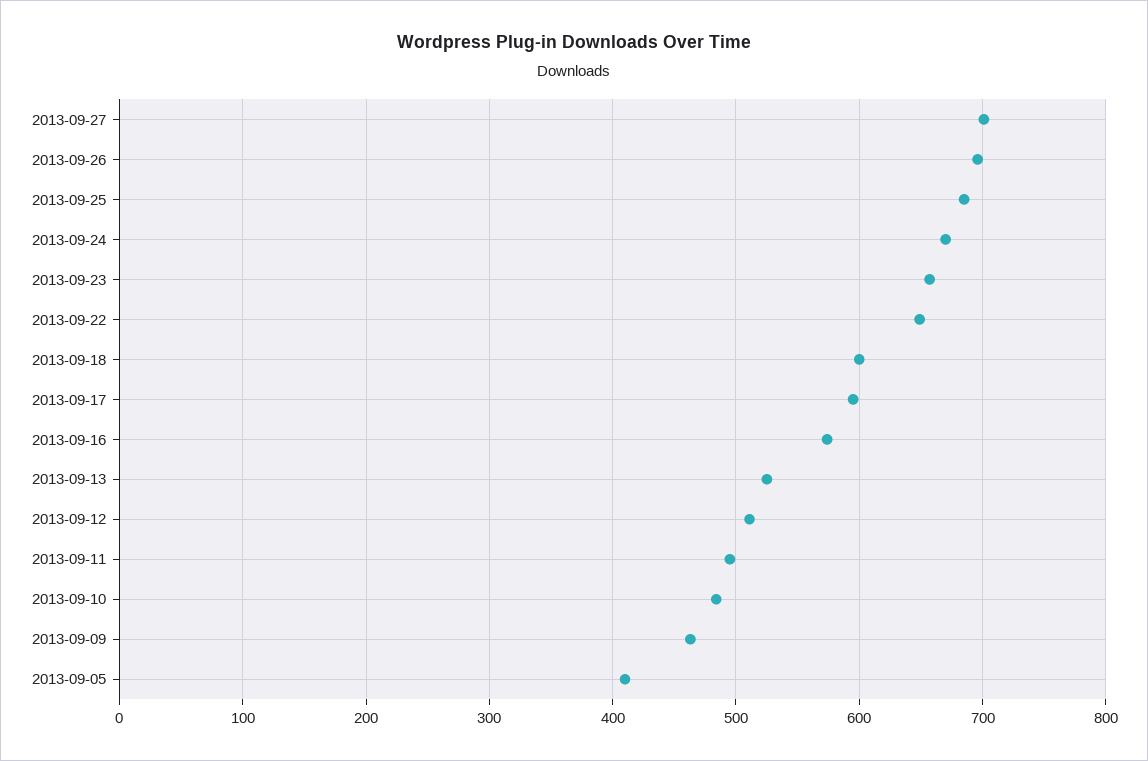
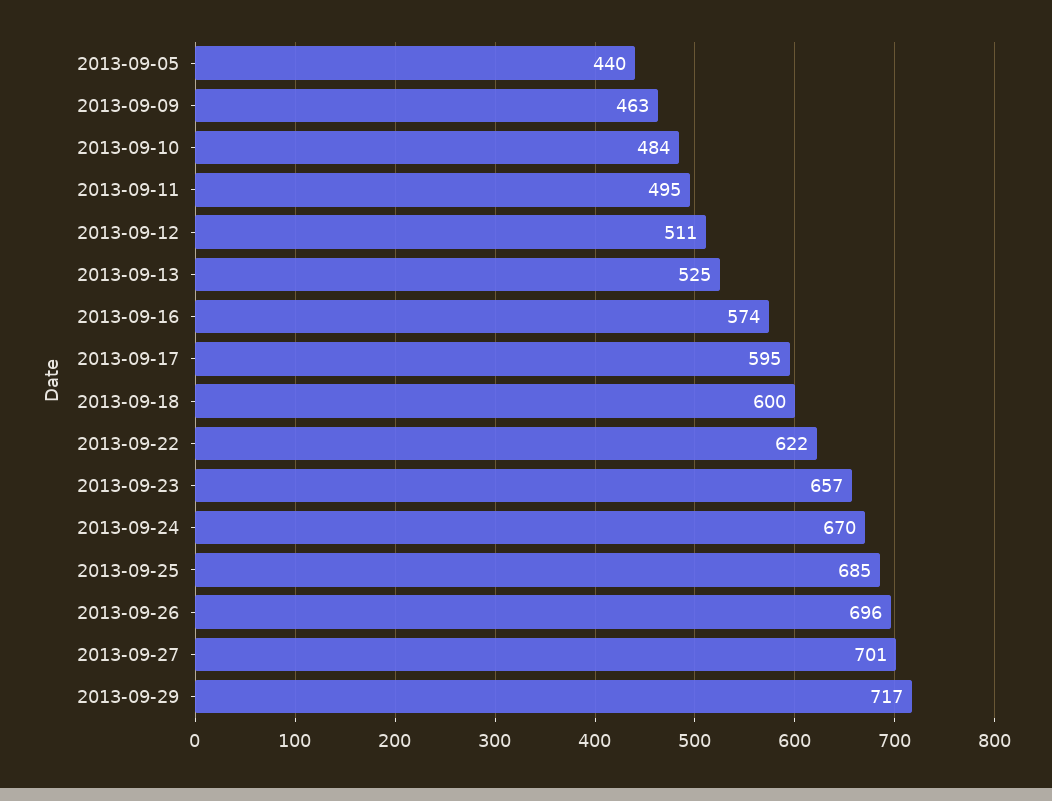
2013-09-22: 650 -> 622
2013-09-05: 410 -> 440
2013-09-29: none -> 717

